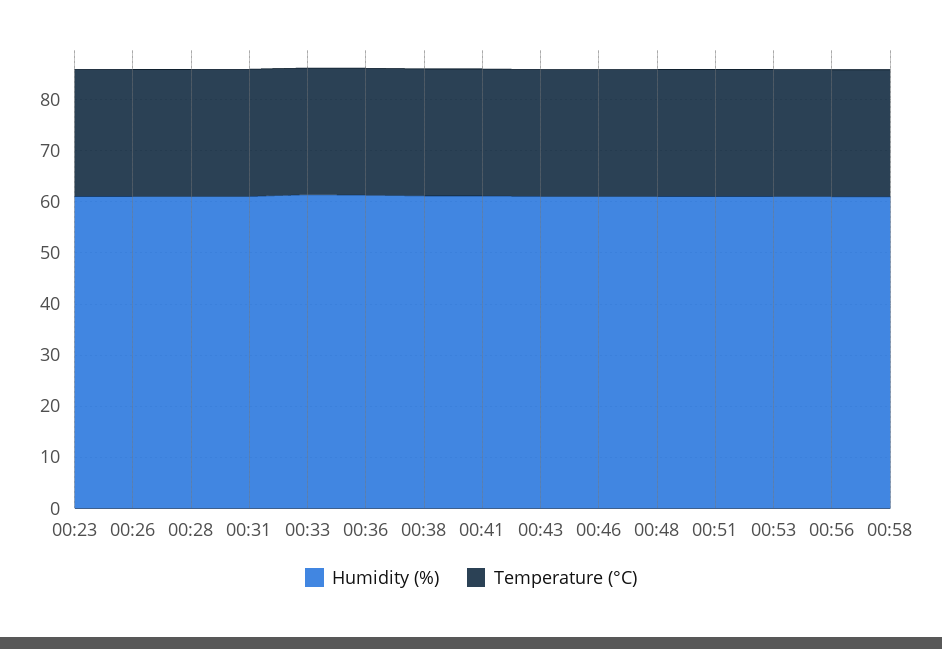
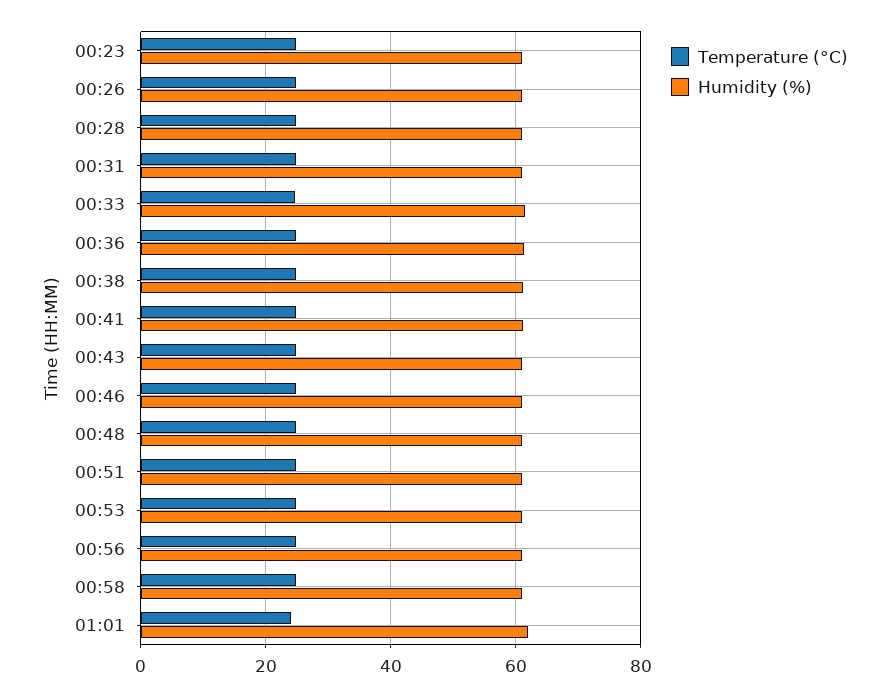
Temperature (°C), 01:01: none -> 24
Humidity (%), 01:01: none -> 62

